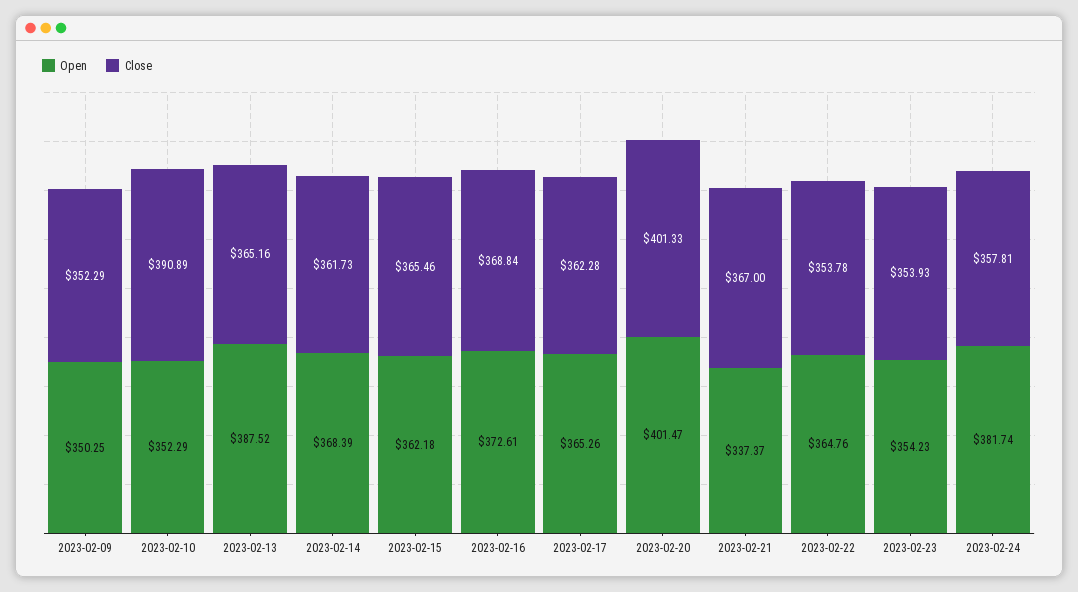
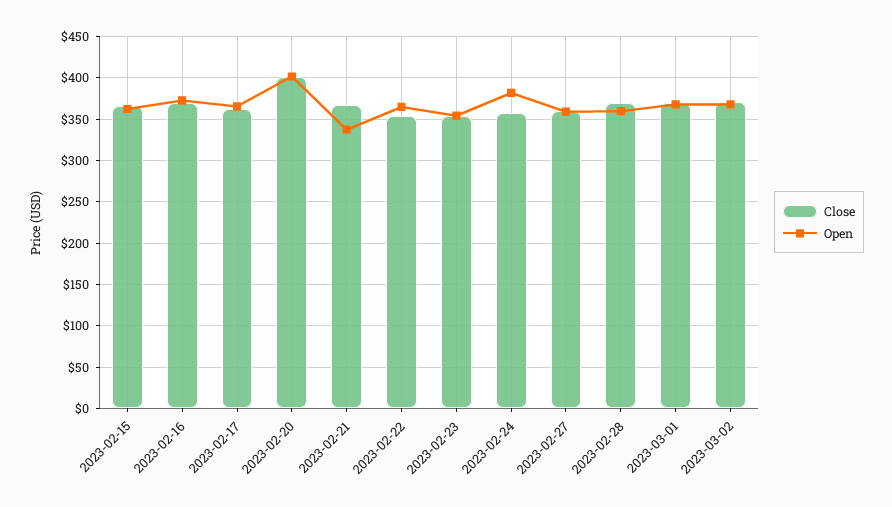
Open, 2023-02-09: 350.25 -> none
Close, 2023-02-09: 352.29 -> none
Open, 2023-02-10: 352.29 -> none
Close, 2023-02-10: 390.89 -> none
Open, 2023-02-13: 387.52 -> none
Close, 2023-02-13: 365.16 -> none
Open, 2023-02-14: 368.39 -> none
Close, 2023-02-14: 361.73 -> none
Close, 2023-02-27: none -> 360
Open, 2023-02-27: none -> 360
Close, 2023-02-28: none -> 370
Open, 2023-02-28: none -> 360
Close, 2023-03-01: none -> 370
Open, 2023-03-01: none -> 370
Close, 2023-03-02: none -> 370
Open, 2023-03-02: none -> 370

